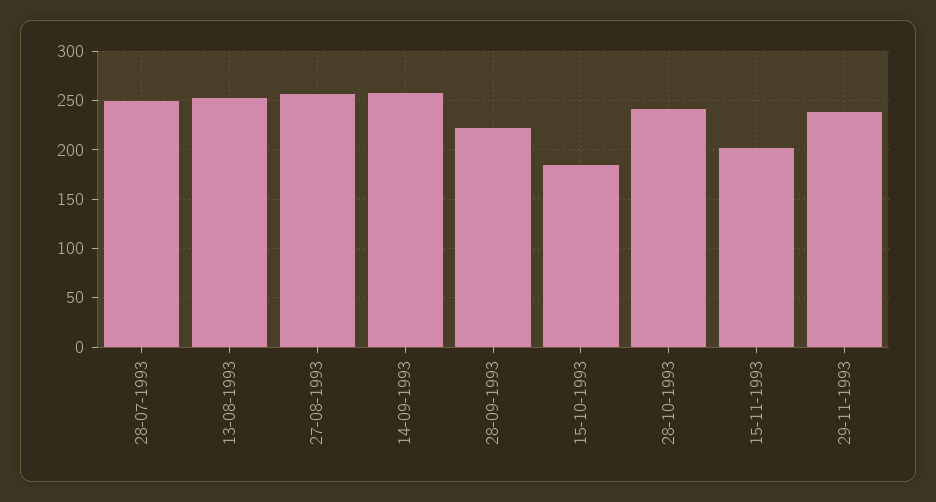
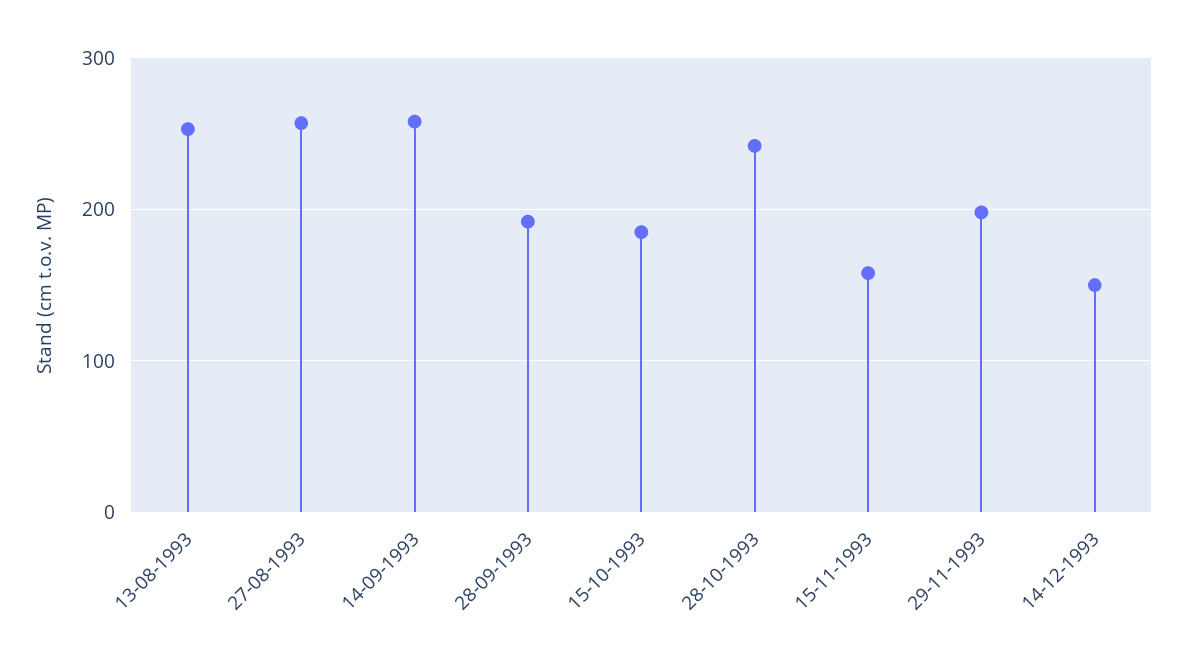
28-07-1993: 250 -> none
28-09-1993: 220 -> 190
15-11-1993: 200 -> 160
29-11-1993: 240 -> 200
14-12-1993: none -> 150

